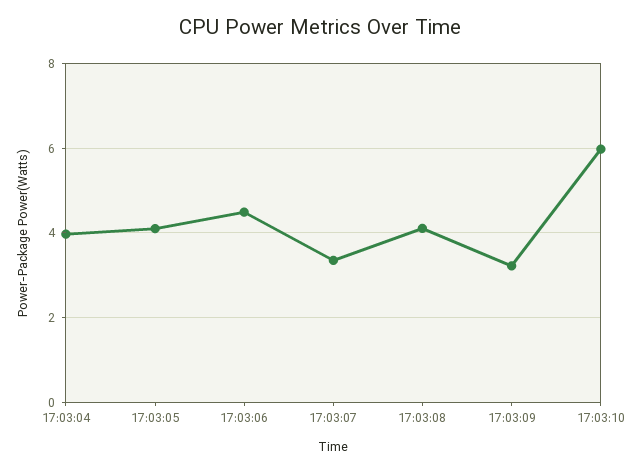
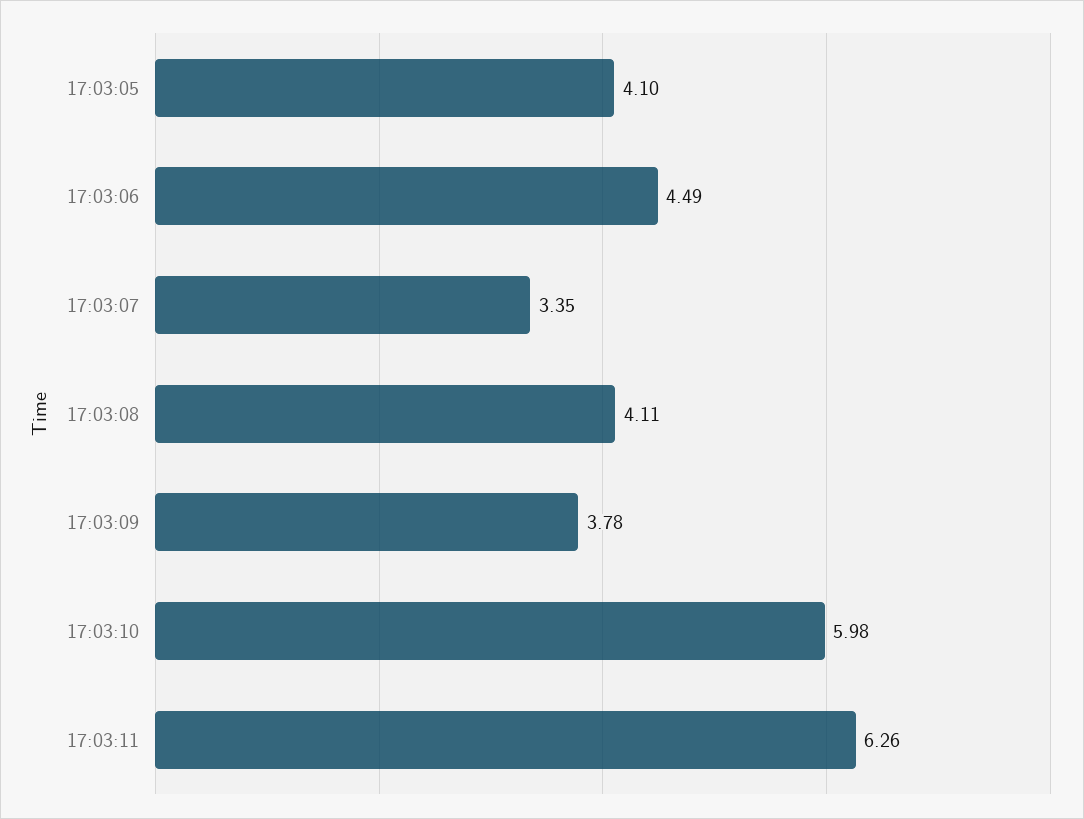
17:03:04: 4 -> none
17:03:09: 3.2 -> 3.78
17:03:11: none -> 6.26

